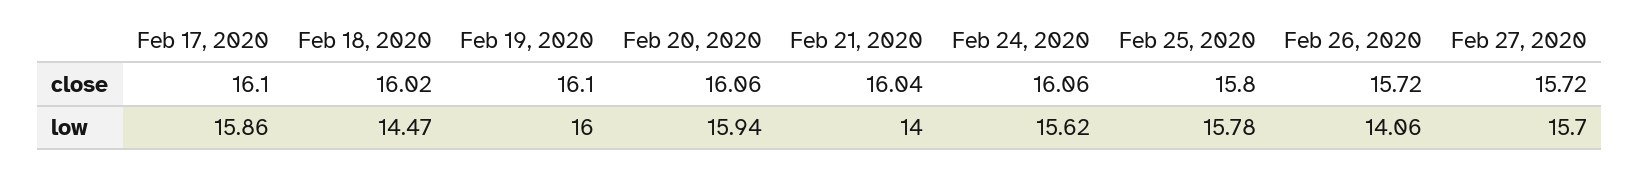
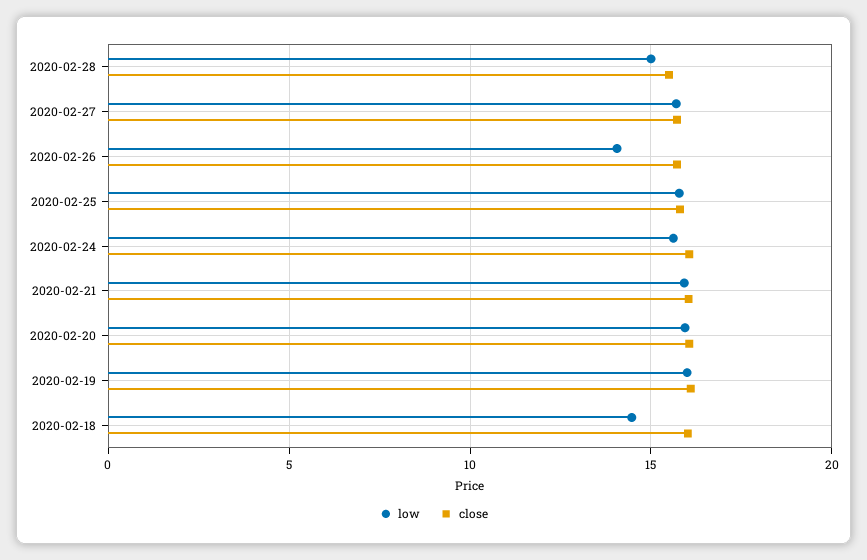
close, Feb 17, 2020: 16.1 -> none
low, Feb 17, 2020: 15.86 -> none
low, Feb 21, 2020: 14 -> 16
low, 2020-02-28: none -> 15
close, 2020-02-28: none -> 15.5

